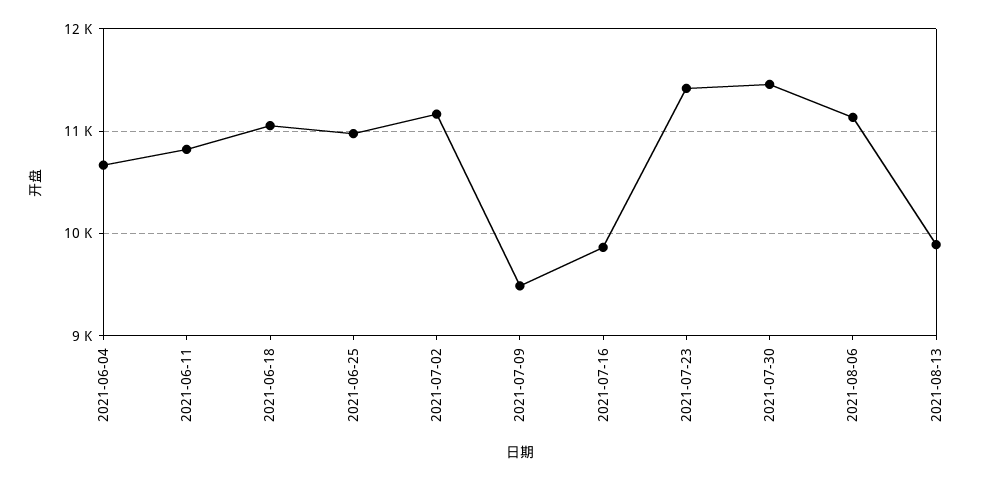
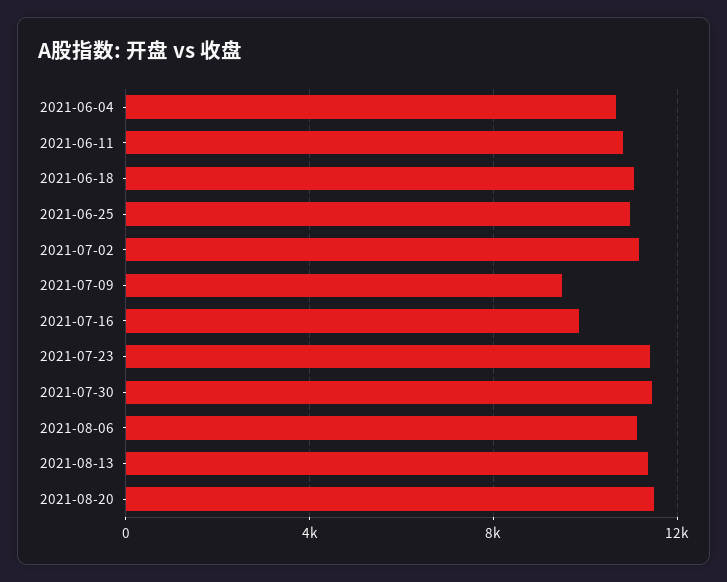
2021-08-13: 9900 -> 11500
2021-08-20: none -> 11500

